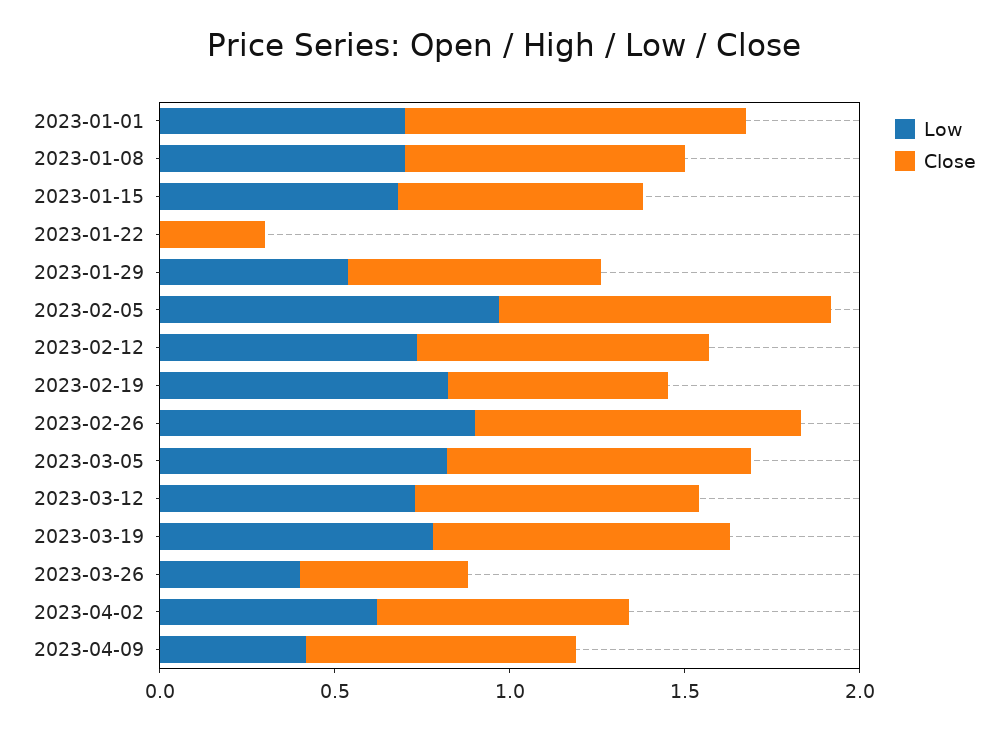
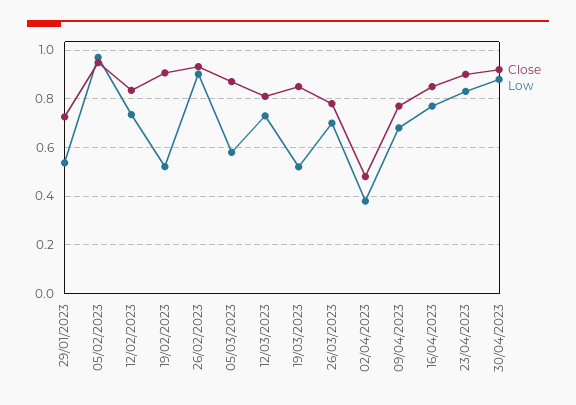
Low, 2023-01-01: 0.7 -> none
Close, 2023-01-01: 1 -> none
Low, 2023-01-08: 0.7 -> none
Close, 2023-01-08: 0.8 -> none
Low, 2023-01-15: 0.7 -> none
Close, 2023-01-15: 0.7 -> none
Low, 2023-01-22: 0 -> none
Close, 2023-01-22: 0.3 -> none
Low, 2023-02-19: 0.8 -> 0.525
Close, 2023-02-19: 0.6 -> 0.9
Low, 2023-03-05: 0.8 -> 0.575
Low, 2023-03-19: 0.8 -> 0.525
Low, 2023-03-26: 0.4 -> 0.7
Close, 2023-03-26: 0.5 -> 0.775
Low, 2023-04-02: 0.6 -> 0.375
Close, 2023-04-02: 0.7 -> 0.475
Low, 2023-04-09: 0.4 -> 0.675
Close, 16/04/2023: none -> 0.85
Low, 16/04/2023: none -> 0.775
Close, 23/04/2023: none -> 0.9
Low, 23/04/2023: none -> 0.825
Close, 30/04/2023: none -> 0.925
Low, 30/04/2023: none -> 0.875

